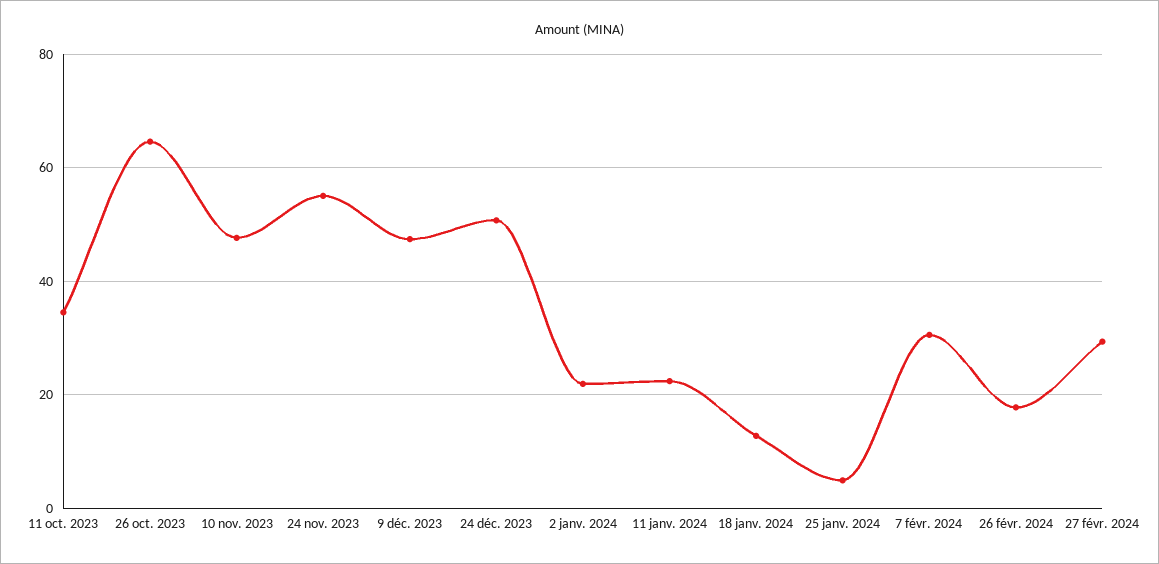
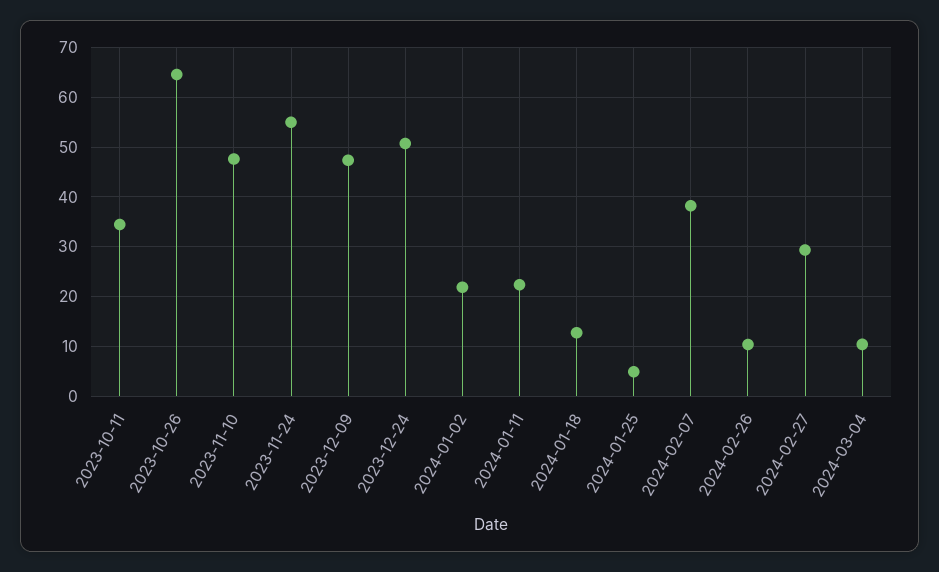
7 févr. 2024: 30 -> 38
26 févr. 2024: 18 -> 10
2024-03-04: none -> 10

